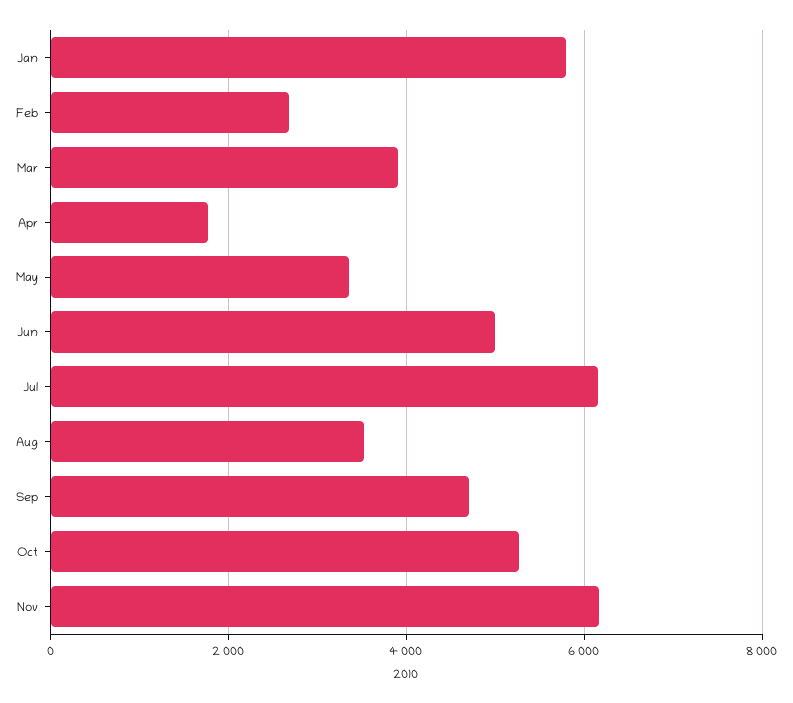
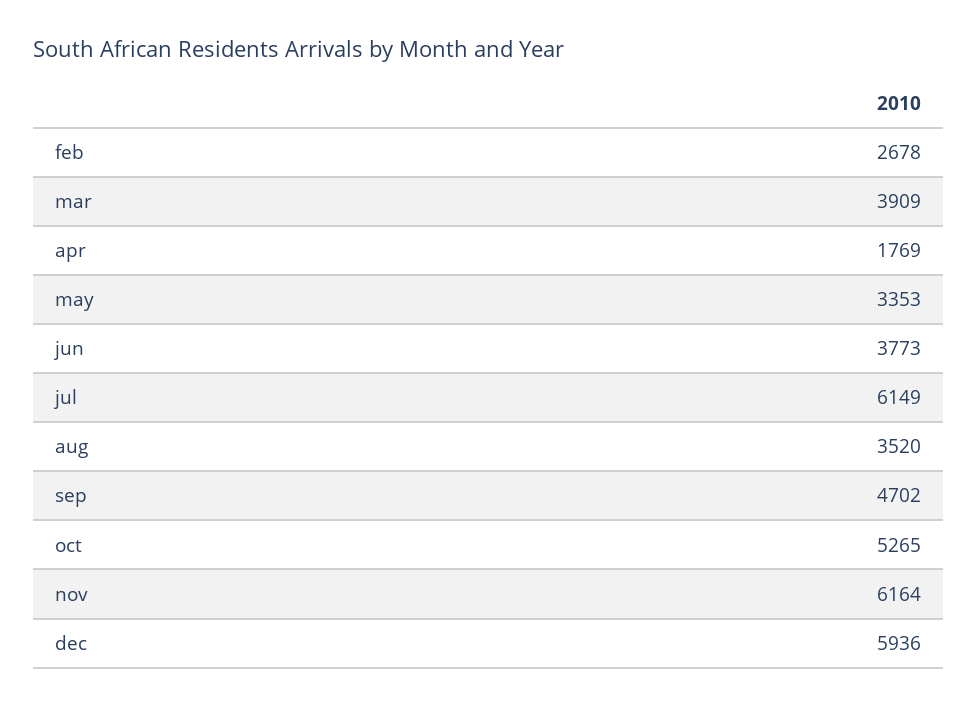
Jan: 5800 -> none
Jun: 5000 -> 3773
dec: none -> 5936

